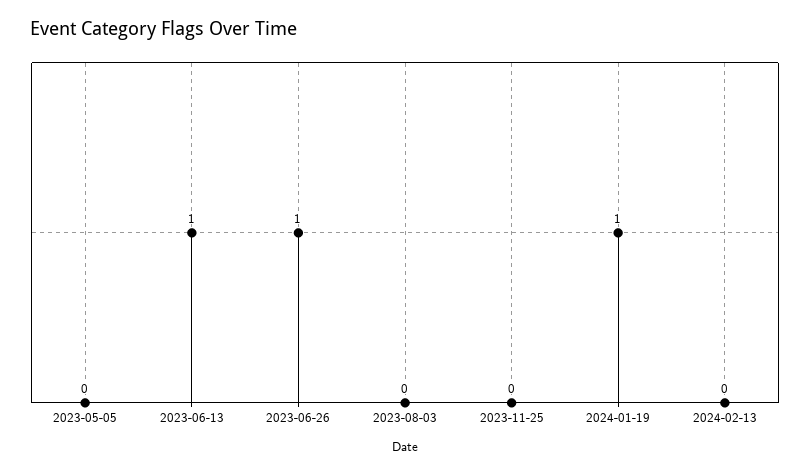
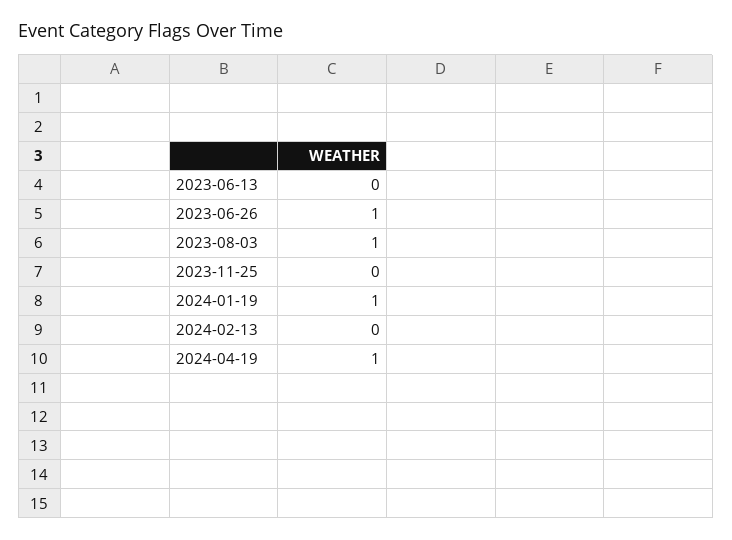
2023-05-05: 0 -> none
2023-06-13: 1 -> 0
2023-08-03: 0 -> 1
2024-04-19: none -> 1

